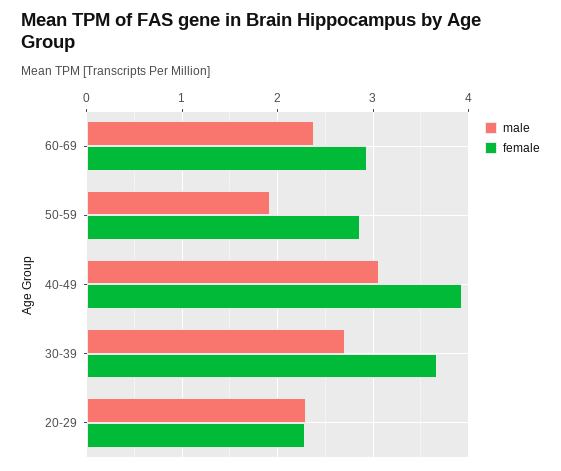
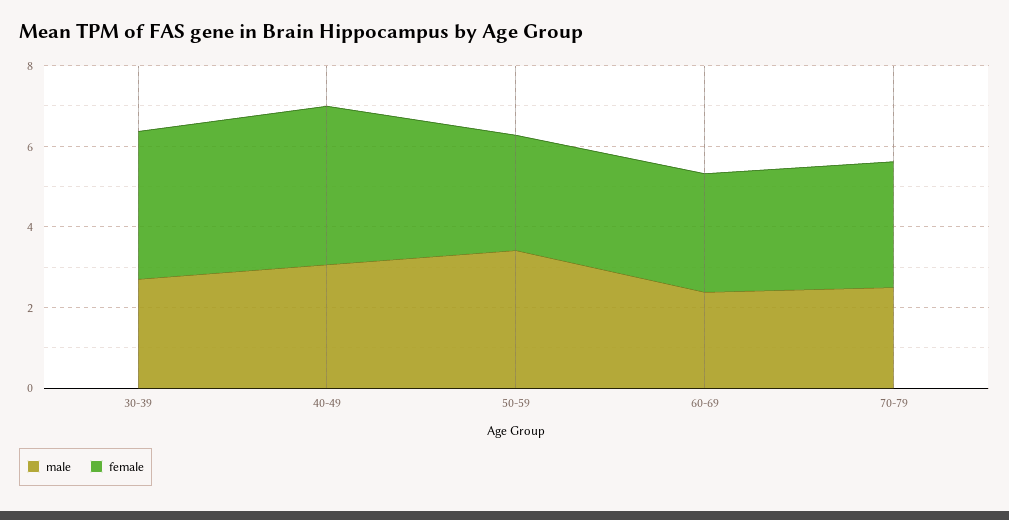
male, 50-59: 1.9 -> 3.5
male, 20-29: 2.3 -> none
female, 20-29: 2.3 -> none
male, 70-79: none -> 2.5
female, 70-79: none -> 3

